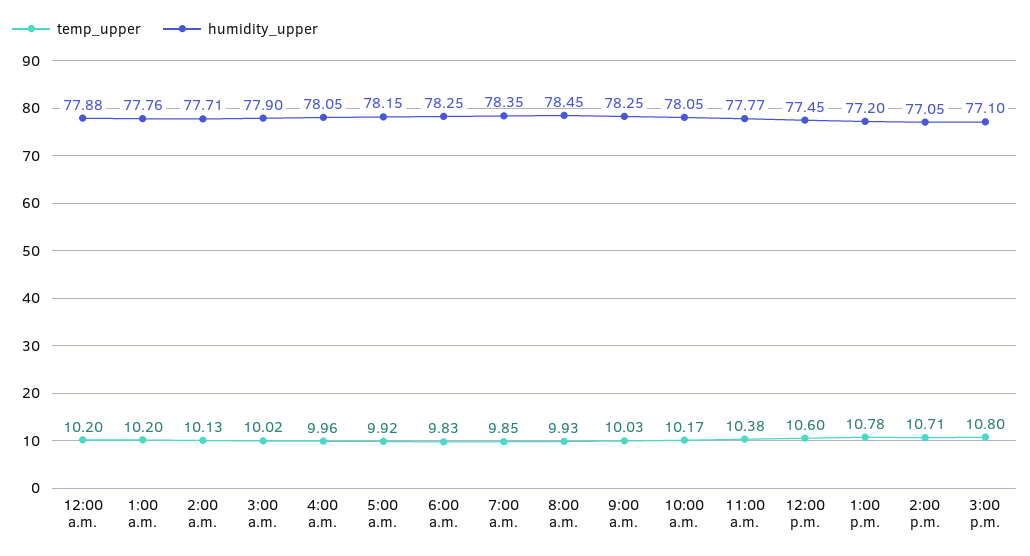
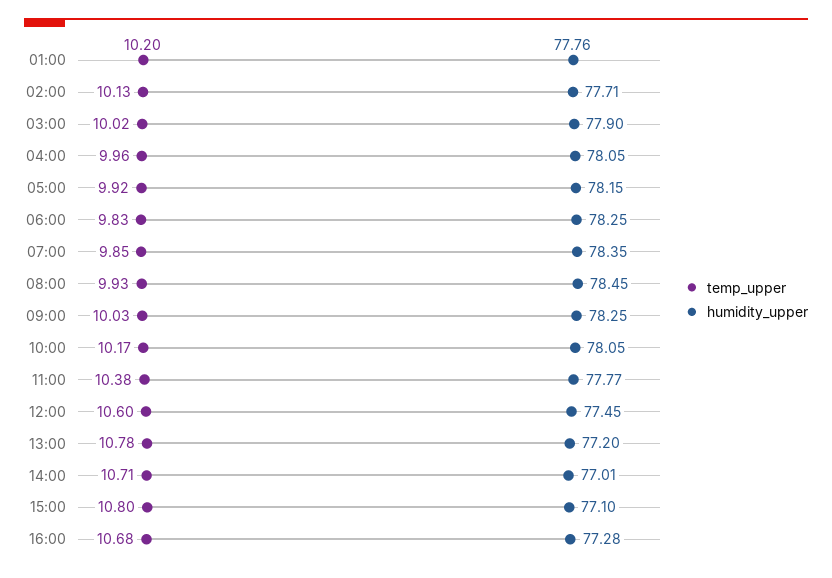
temp_upper, 12:00 a.m.: 10.2 -> none
humidity_upper, 12:00 a.m.: 77.88 -> none
humidity_upper, 2:00 p.m.: 77.05 -> 77.01
temp_upper, 16:00: none -> 10.68
humidity_upper, 16:00: none -> 77.28

